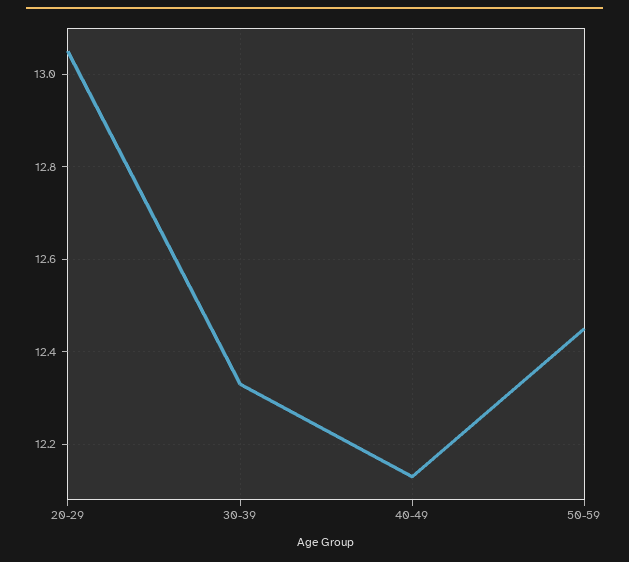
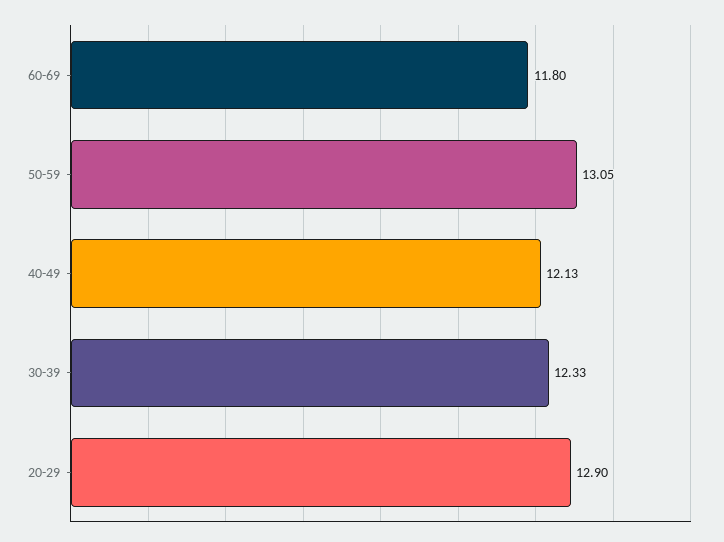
20-29: 13.05 -> 12.9
50-59: 12.45 -> 13.05
60-69: none -> 11.8

